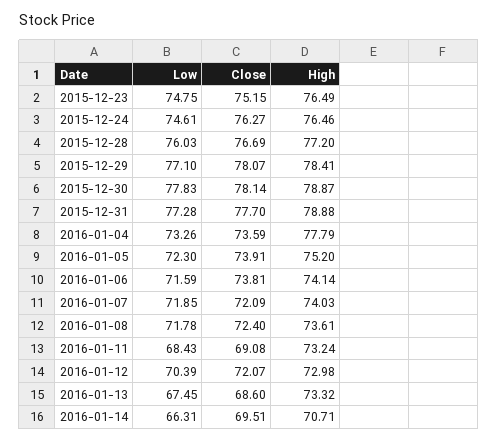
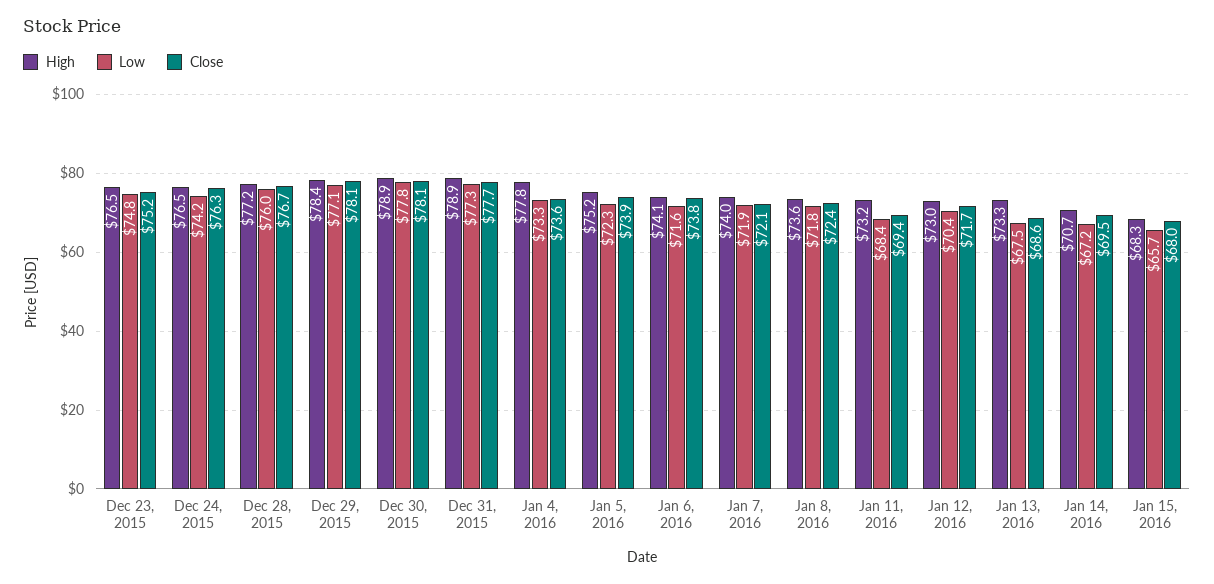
Low, 2015-12-24: 74.61 -> 74.2
Close, 2016-01-11: 69.08 -> 69.4
Close, 2016-01-12: 72.07 -> 71.7
Low, 2016-01-14: 66.31 -> 67.2
High, Jan 15, 2016: none -> 68.3
Low, Jan 15, 2016: none -> 65.7
Close, Jan 15, 2016: none -> 68

